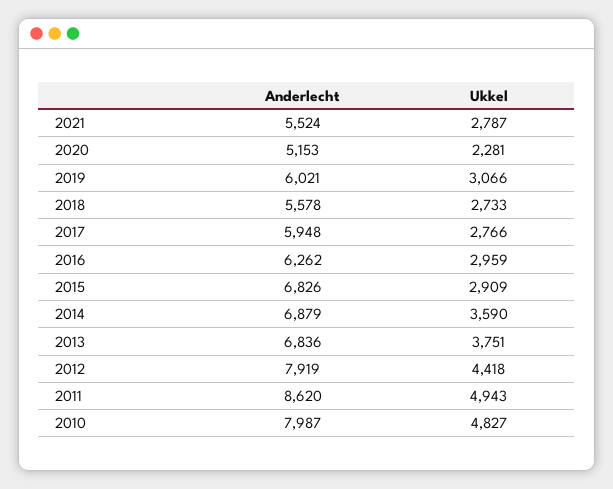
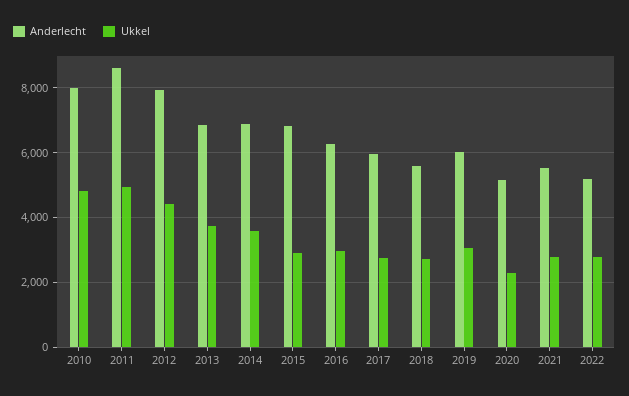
Anderlecht, 2022: none -> 5200
Ukkel, 2022: none -> 2800

